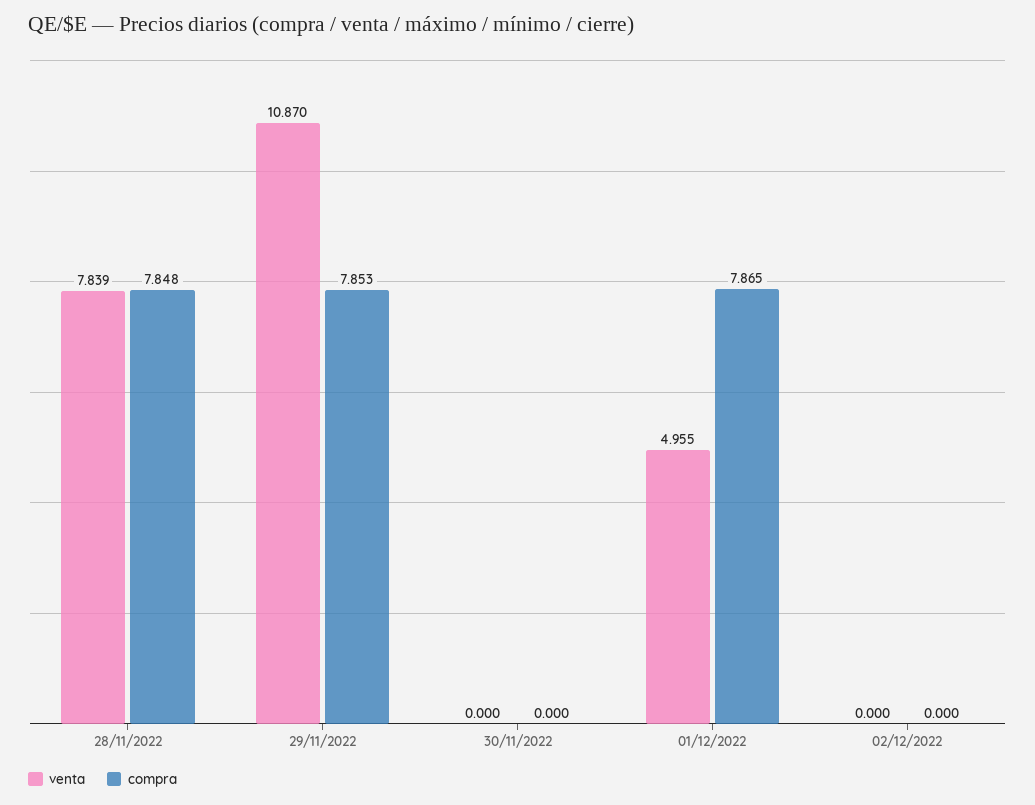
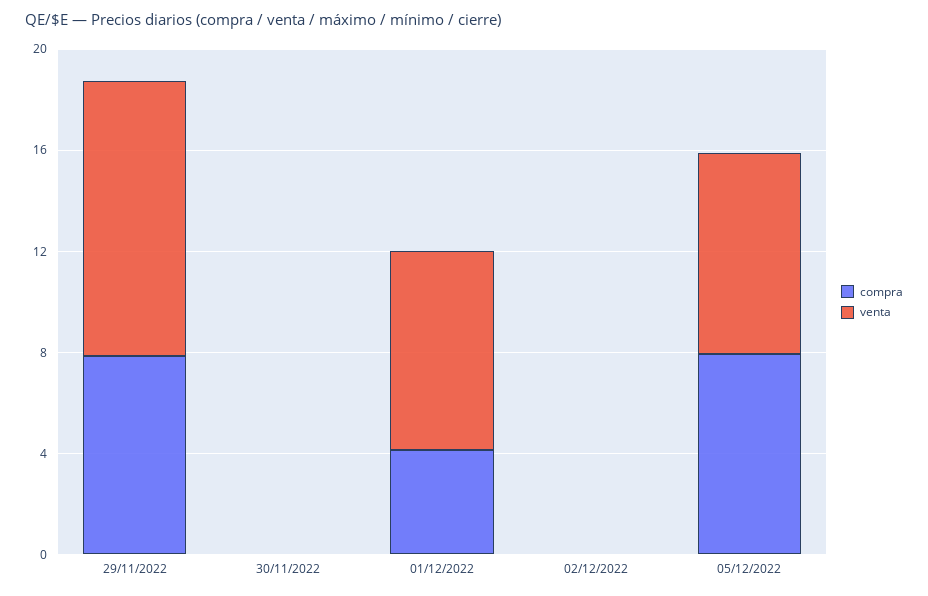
venta, 28/11/2022: 7.839 -> none
compra, 28/11/2022: 7.848 -> none
venta, 01/12/2022: 4.955 -> 8
compra, 01/12/2022: 7.865 -> 4
compra, 05/12/2022: none -> 8
venta, 05/12/2022: none -> 8

